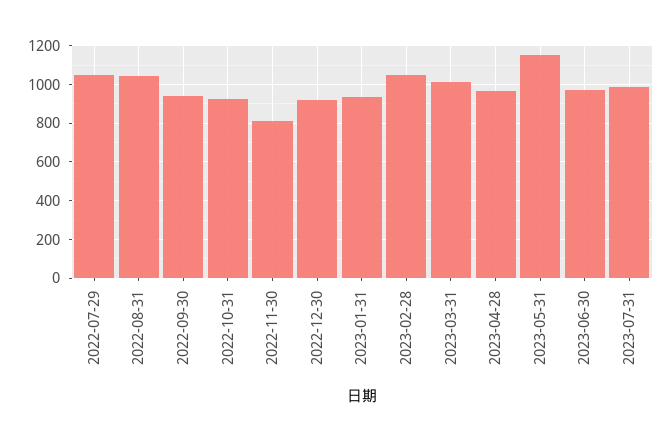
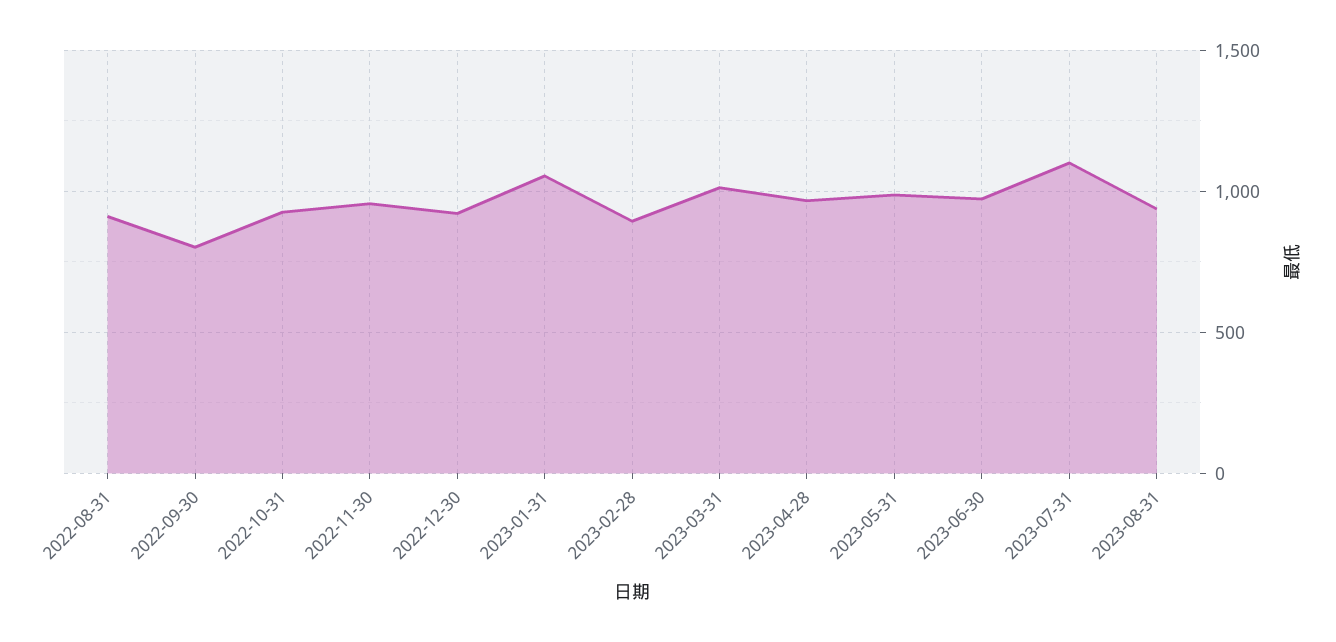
2022-07-29: 1050 -> none
2022-08-31: 1050 -> 900
2022-09-30: 950 -> 800
2022-11-30: 800 -> 950
2023-01-31: 950 -> 1050
2023-02-28: 1050 -> 900
2023-05-31: 1150 -> 1000
2023-07-31: 1000 -> 1100
2023-08-31: none -> 950

